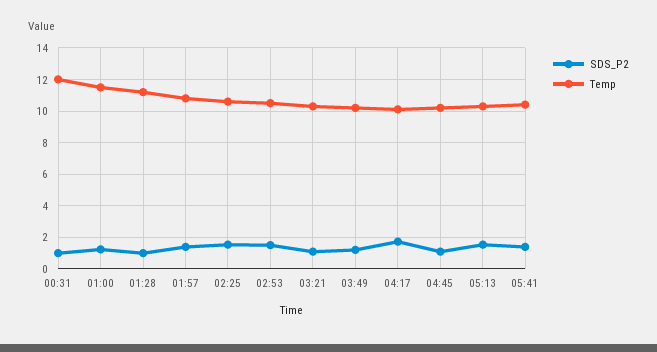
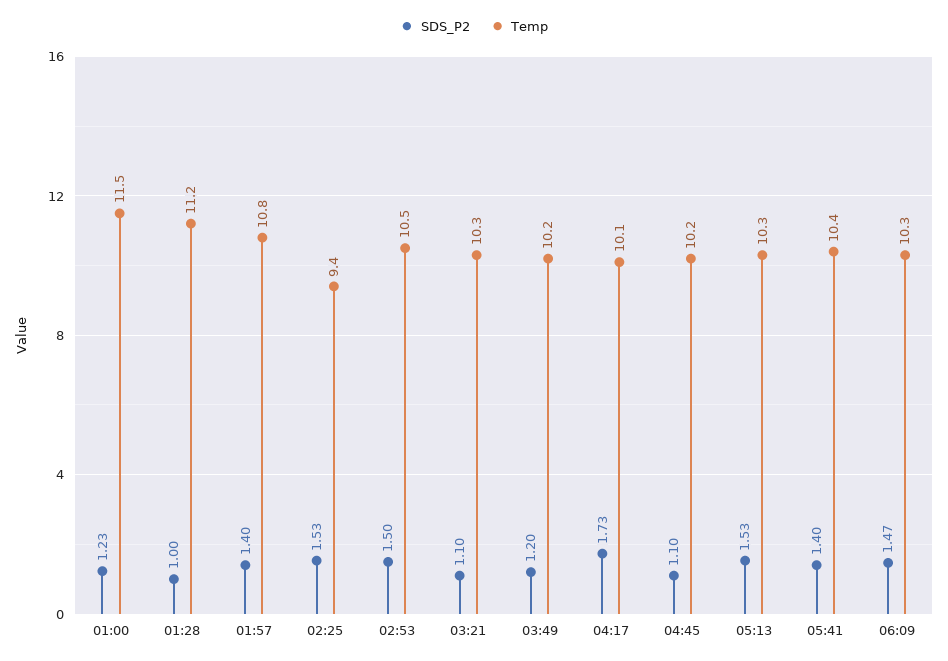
SDS_P2, 00:31: 1 -> none
Temp, 00:31: 12 -> none
Temp, 02:25: 10.5 -> 9.4
SDS_P2, 06:09: none -> 1.47
Temp, 06:09: none -> 10.3

